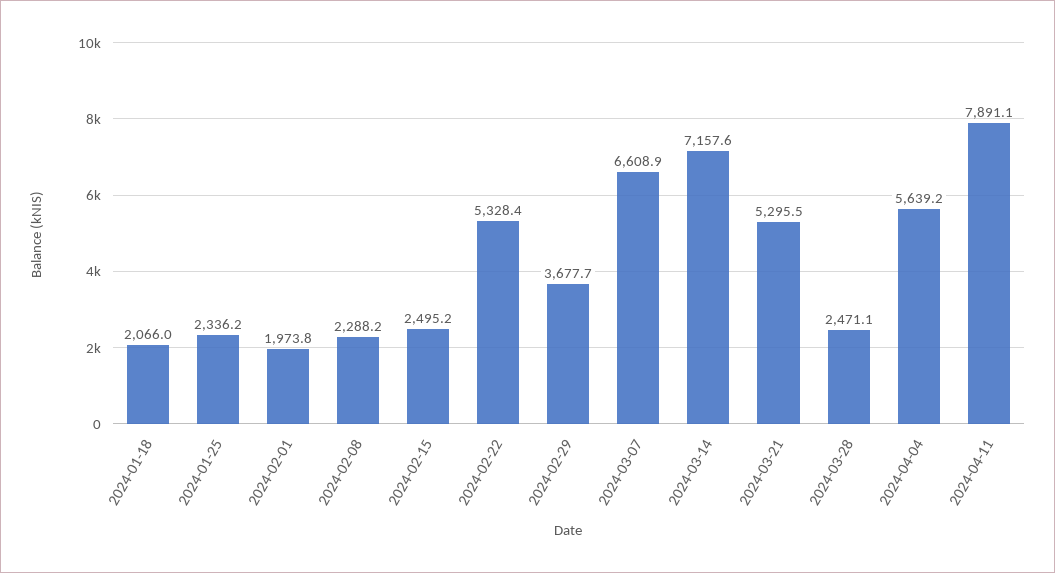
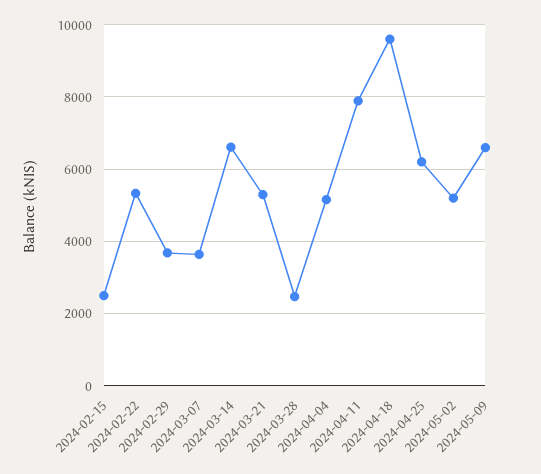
2024-01-18: 2066 -> none
2024-01-25: 2336.2 -> none
2024-02-01: 1973.8 -> none
2024-02-08: 2288.2 -> none
2024-03-07: 6608.9 -> 3600
2024-03-14: 7157.6 -> 6600
2024-04-04: 5639.2 -> 5200
2024-04-18: none -> 9600
2024-04-25: none -> 6200
2024-05-02: none -> 5200
2024-05-09: none -> 6600

